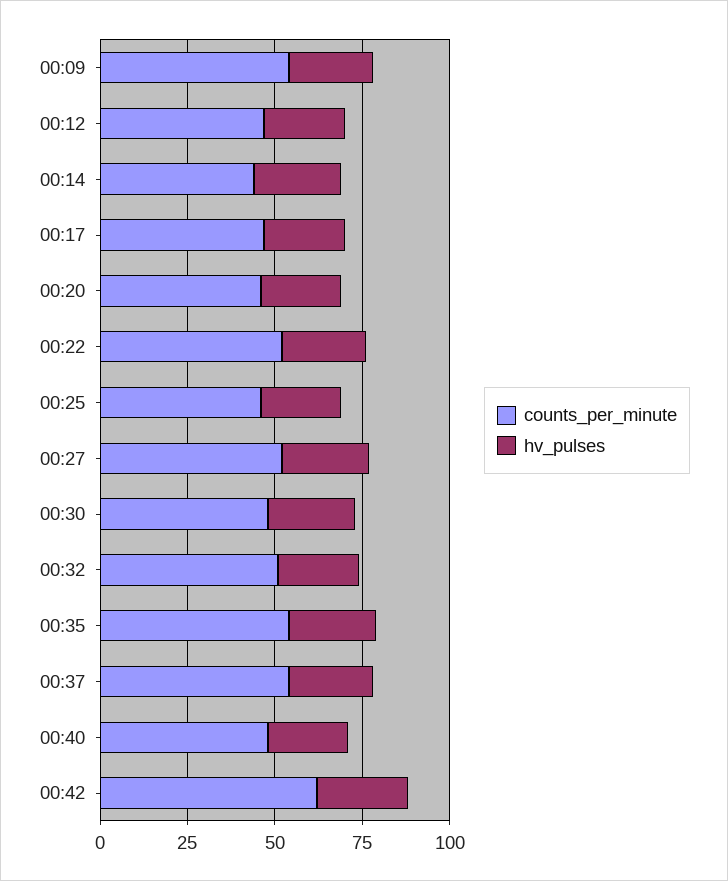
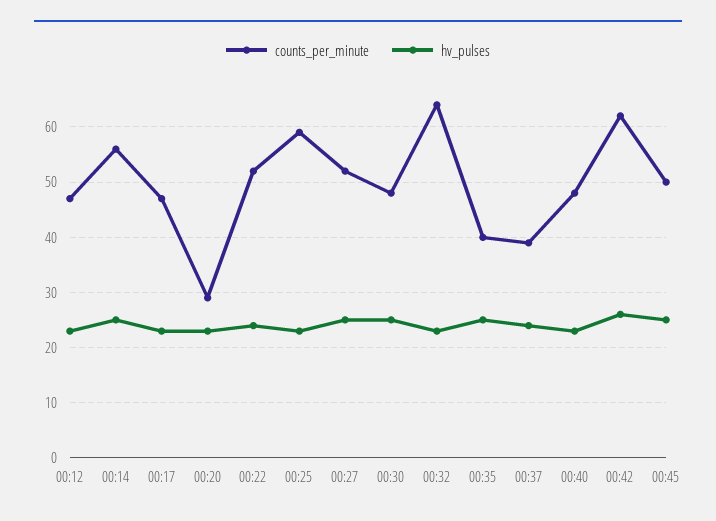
counts_per_minute, 00:09: 55 -> none
hv_pulses, 00:09: 25 -> none
counts_per_minute, 00:14: 45 -> 55
counts_per_minute, 00:20: 45 -> 30
counts_per_minute, 00:25: 45 -> 60
counts_per_minute, 00:32: 50 -> 65
counts_per_minute, 00:35: 55 -> 40
counts_per_minute, 00:37: 55 -> 40
counts_per_minute, 00:45: none -> 50
hv_pulses, 00:45: none -> 25

